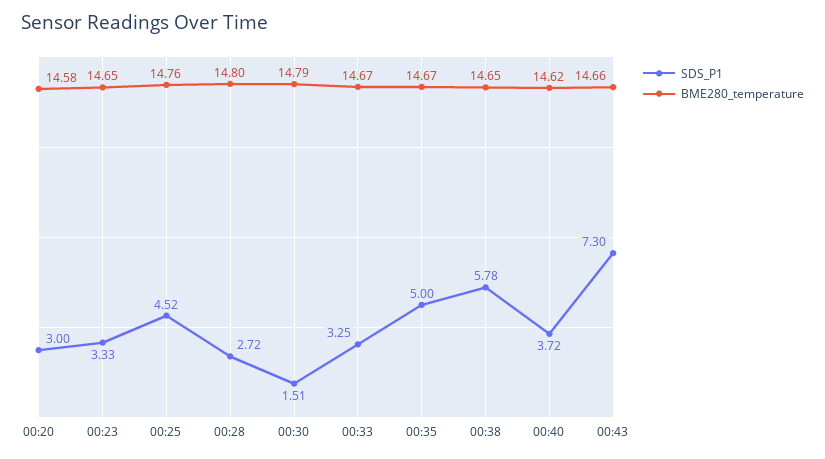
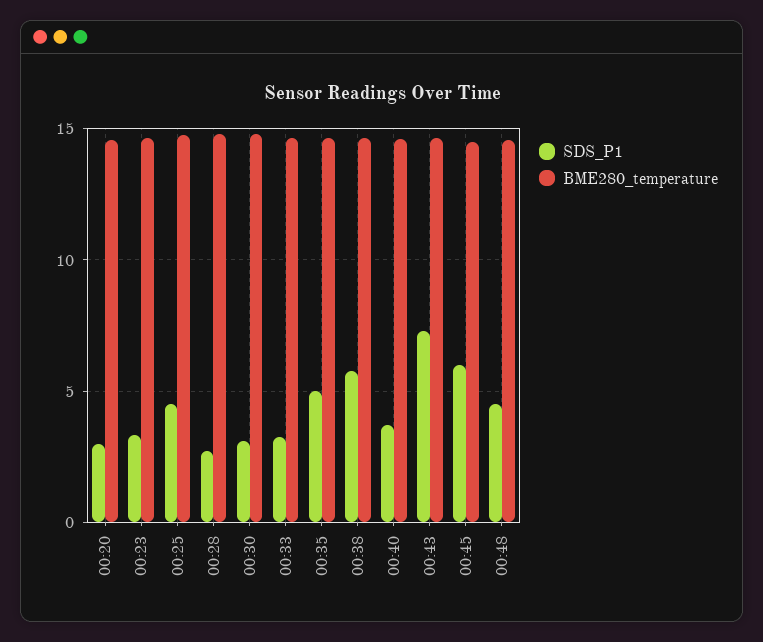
SDS_P1, 00:30: 1.51 -> 3
SDS_P1, 00:45: none -> 6
BME280_temperature, 00:45: none -> 14.5
SDS_P1, 00:48: none -> 4.5
BME280_temperature, 00:48: none -> 14.5

